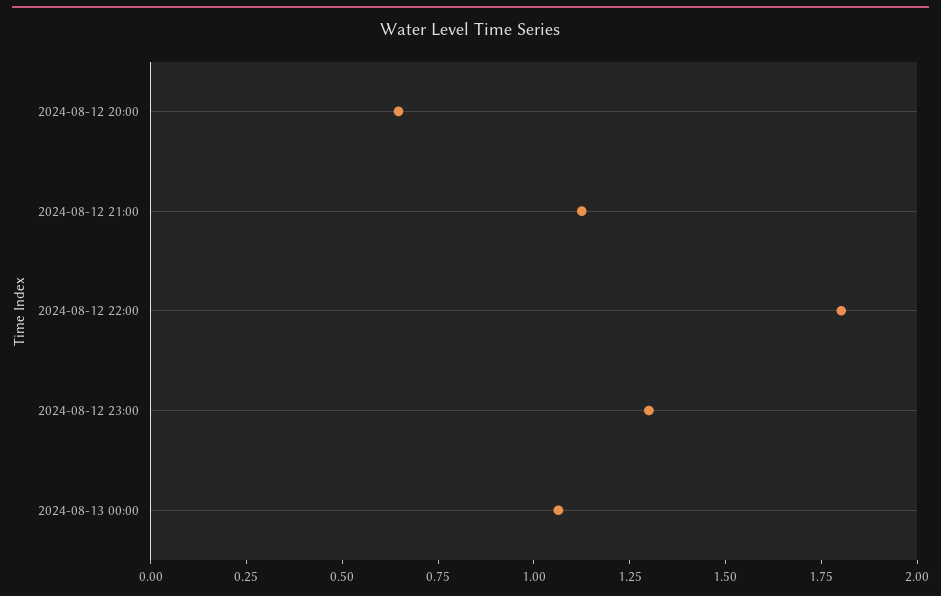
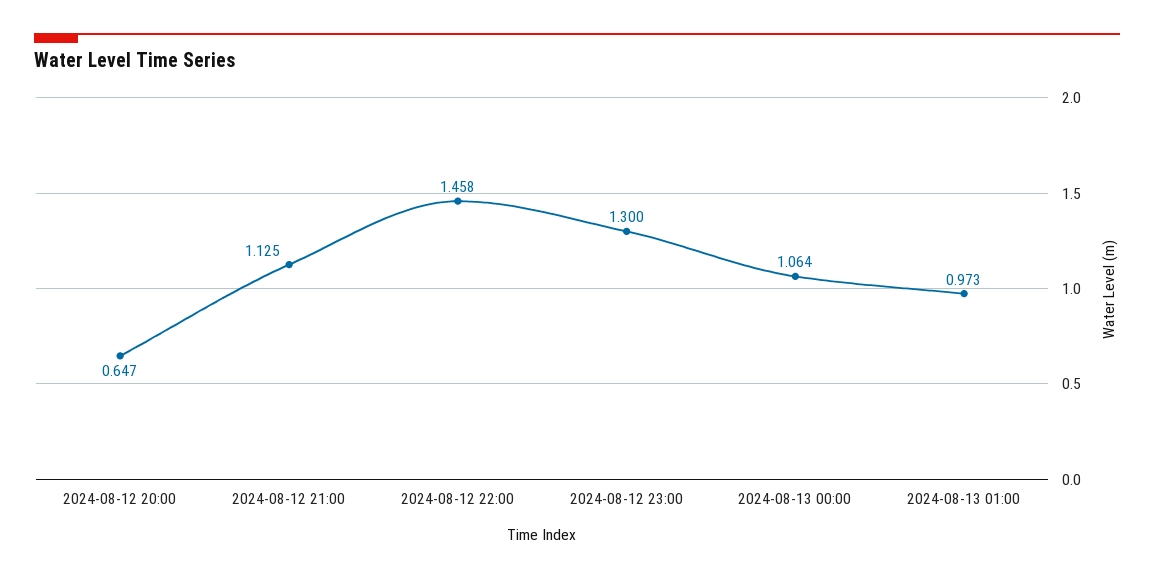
2024-08-12 22:00: 1.8 -> 1.458
2024-08-13 01:00: none -> 0.973

